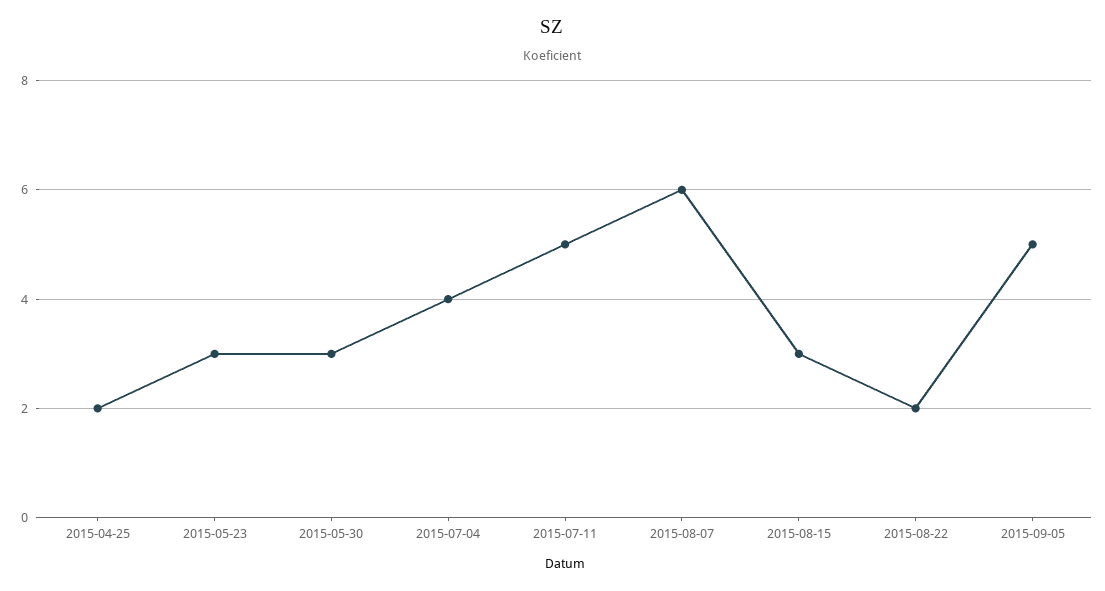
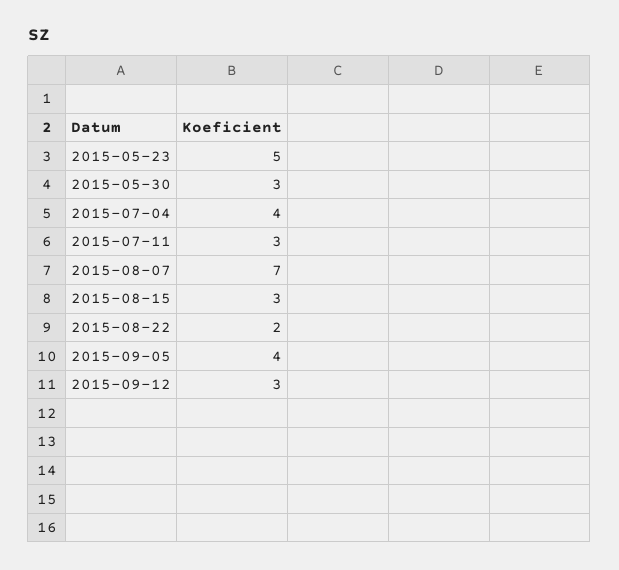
2015-04-25: 2 -> none
2015-05-23: 3 -> 5
2015-07-11: 5 -> 3
2015-08-07: 6 -> 7
2015-09-05: 5 -> 4
2015-09-12: none -> 3

